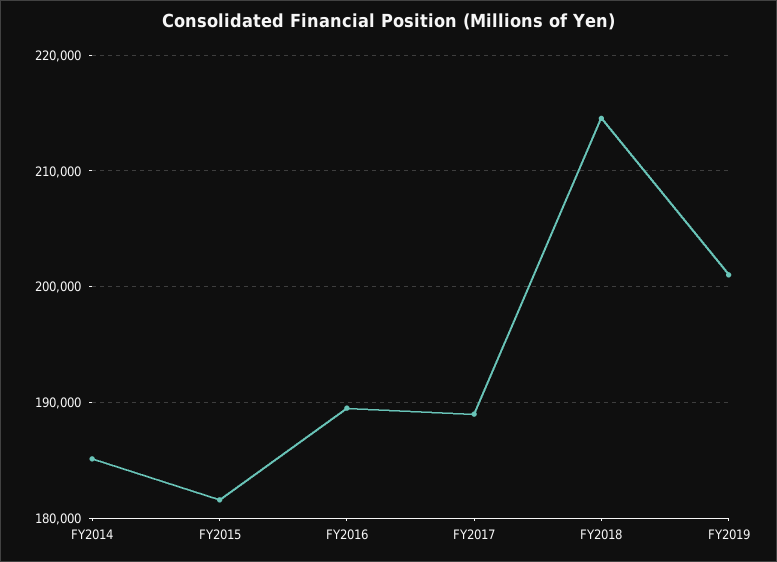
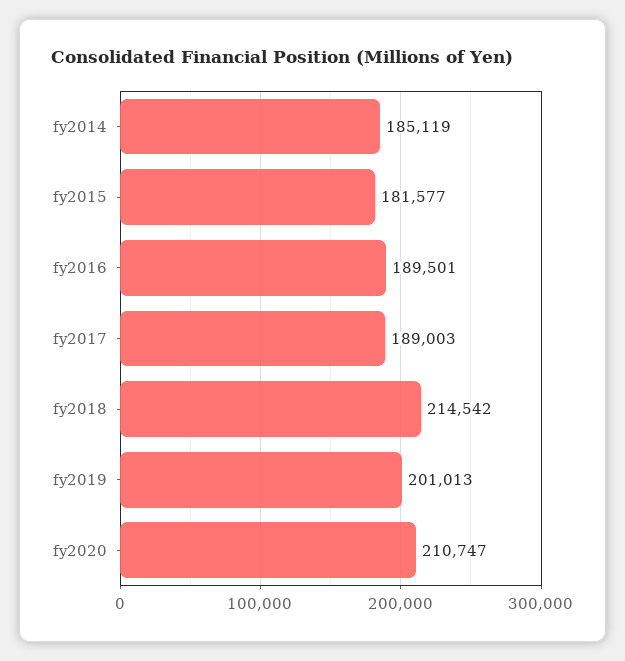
fy2020: none -> 210747

